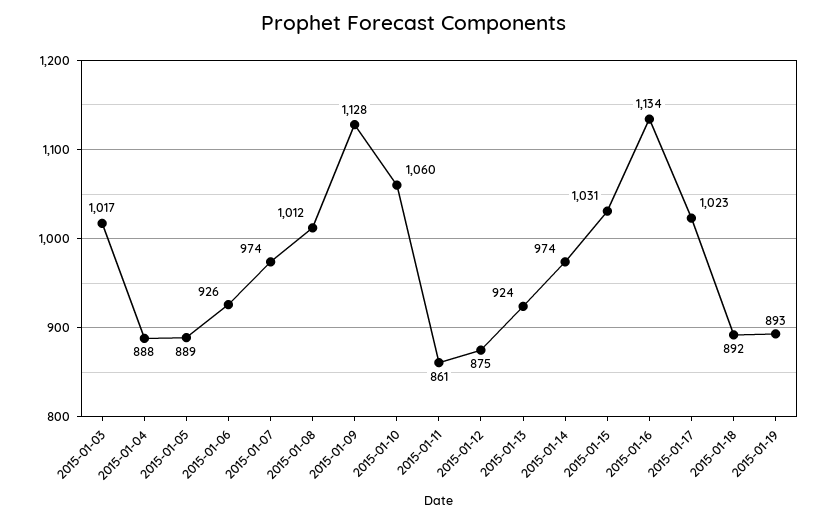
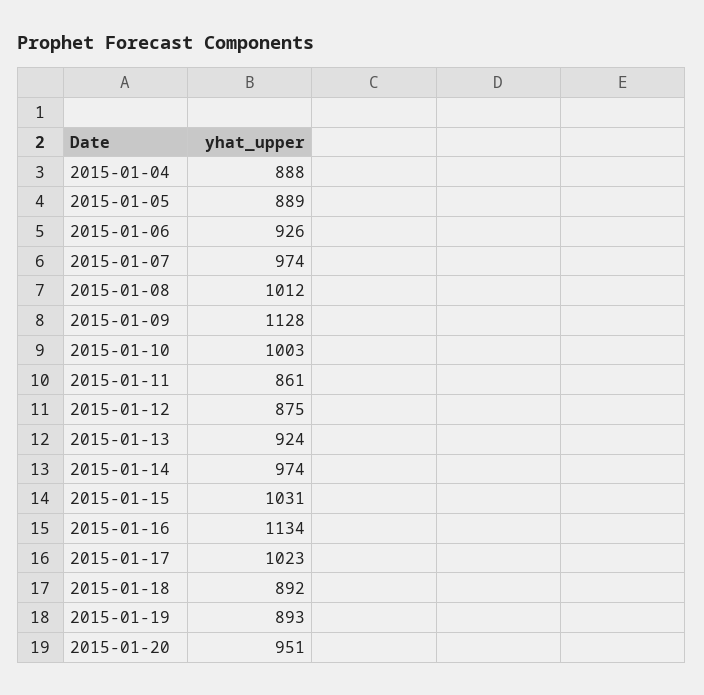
2015-01-03: 1017 -> none
2015-01-10: 1060 -> 1003
2015-01-20: none -> 951

